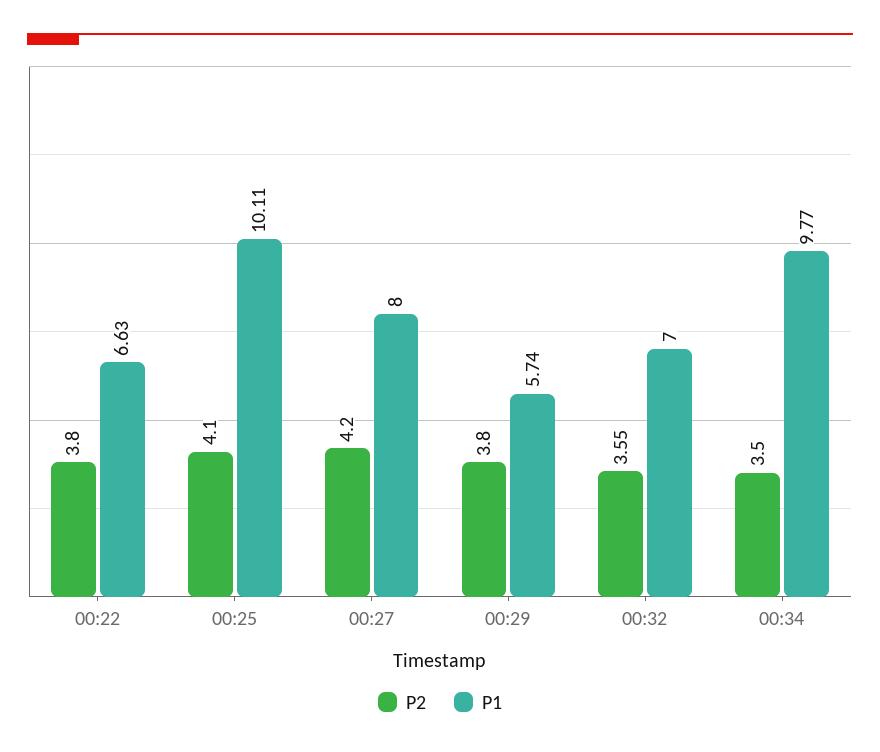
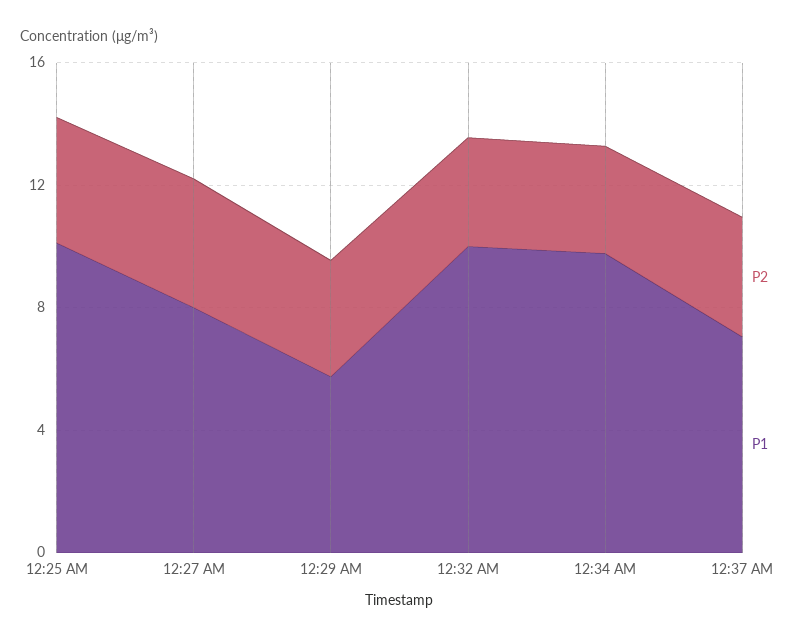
P2, 00:22: 3.8 -> none
P1, 00:22: 6.63 -> none
P1, 00:32: 7 -> 10
P2, 12:37 AM: none -> 4
P1, 12:37 AM: none -> 7

